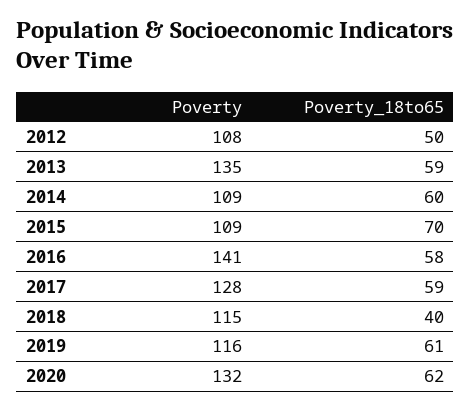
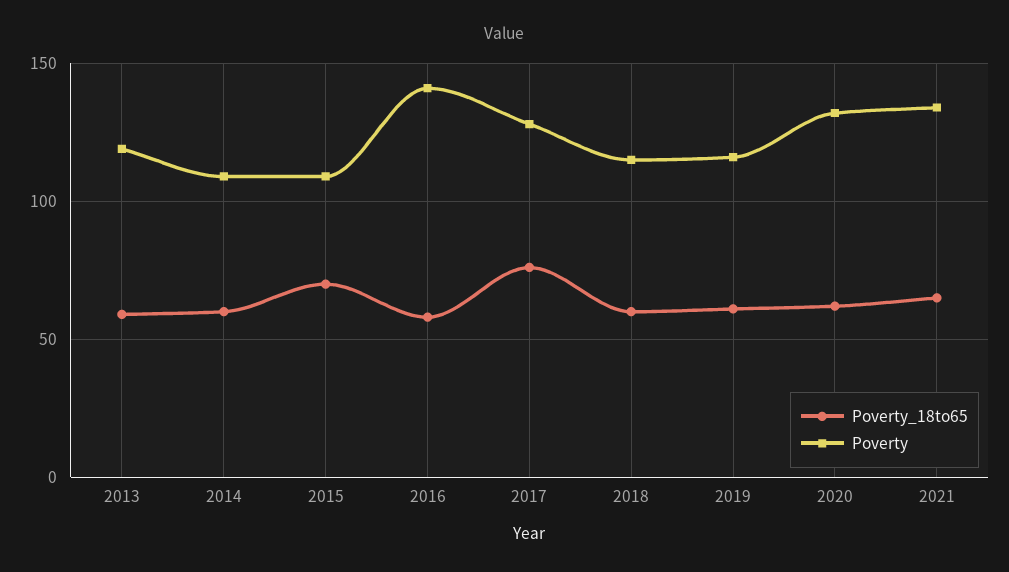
Poverty, 2012: 108 -> none
Poverty_18to65, 2012: 50 -> none
Poverty, 2013: 135 -> 120
Poverty_18to65, 2017: 59 -> 75
Poverty_18to65, 2018: 40 -> 60
Poverty_18to65, 2021: none -> 65
Poverty, 2021: none -> 135

